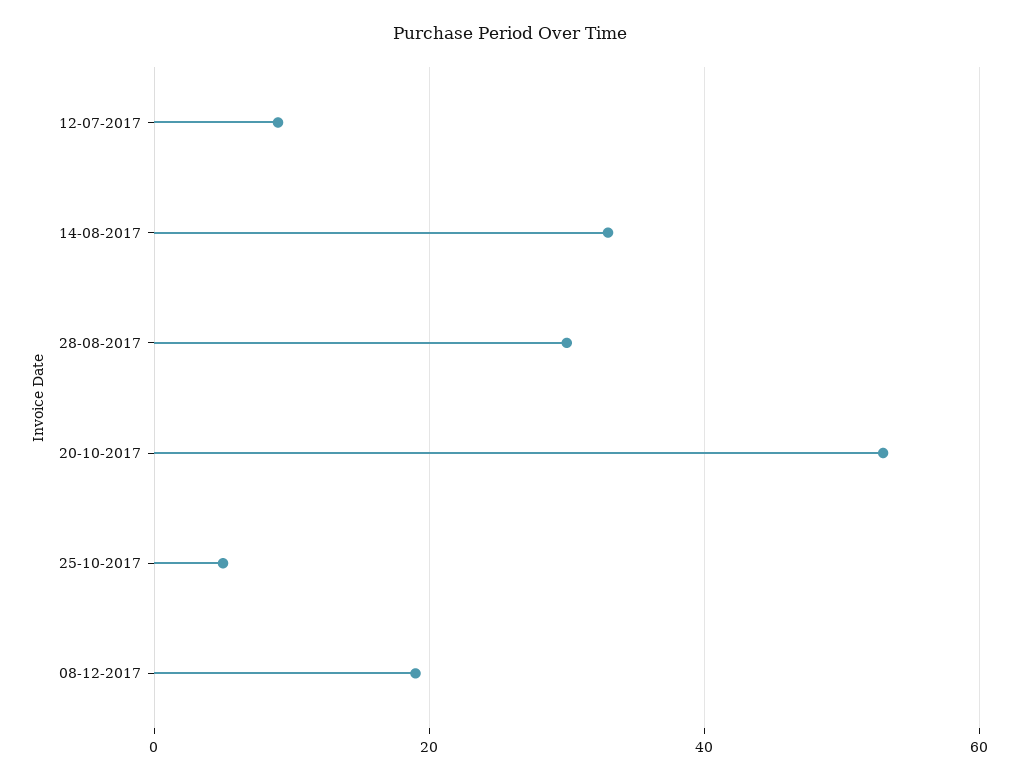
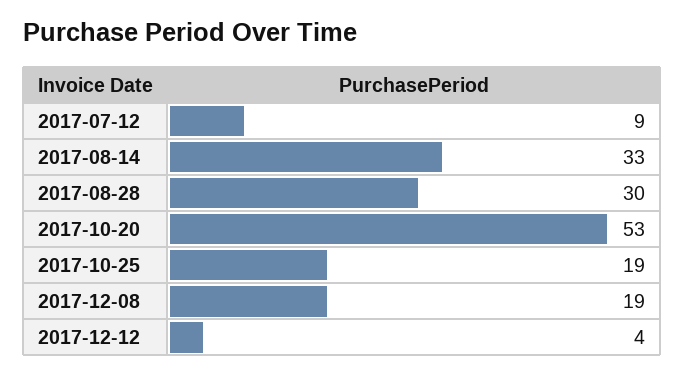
25-10-2017: 5 -> 19
2017-12-12: none -> 4

